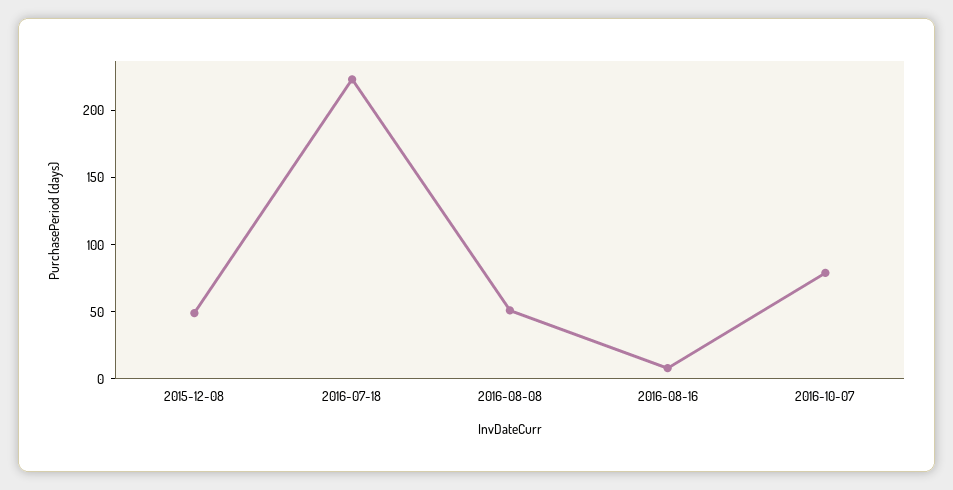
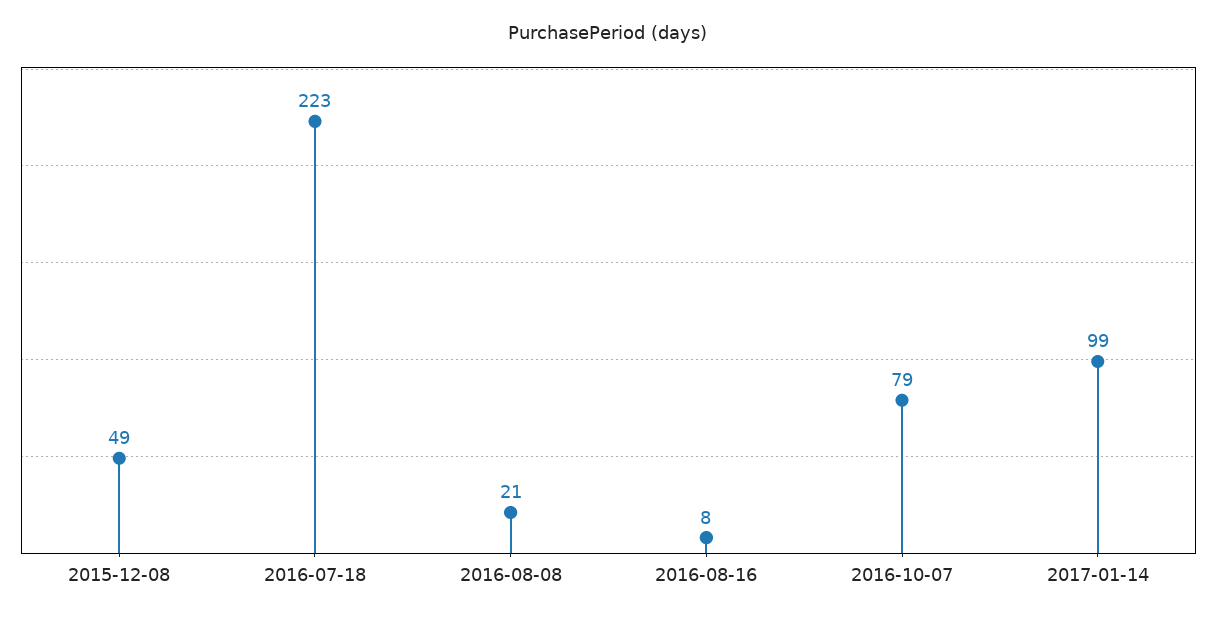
2016-08-08: 50 -> 21
2017-01-14: none -> 99

